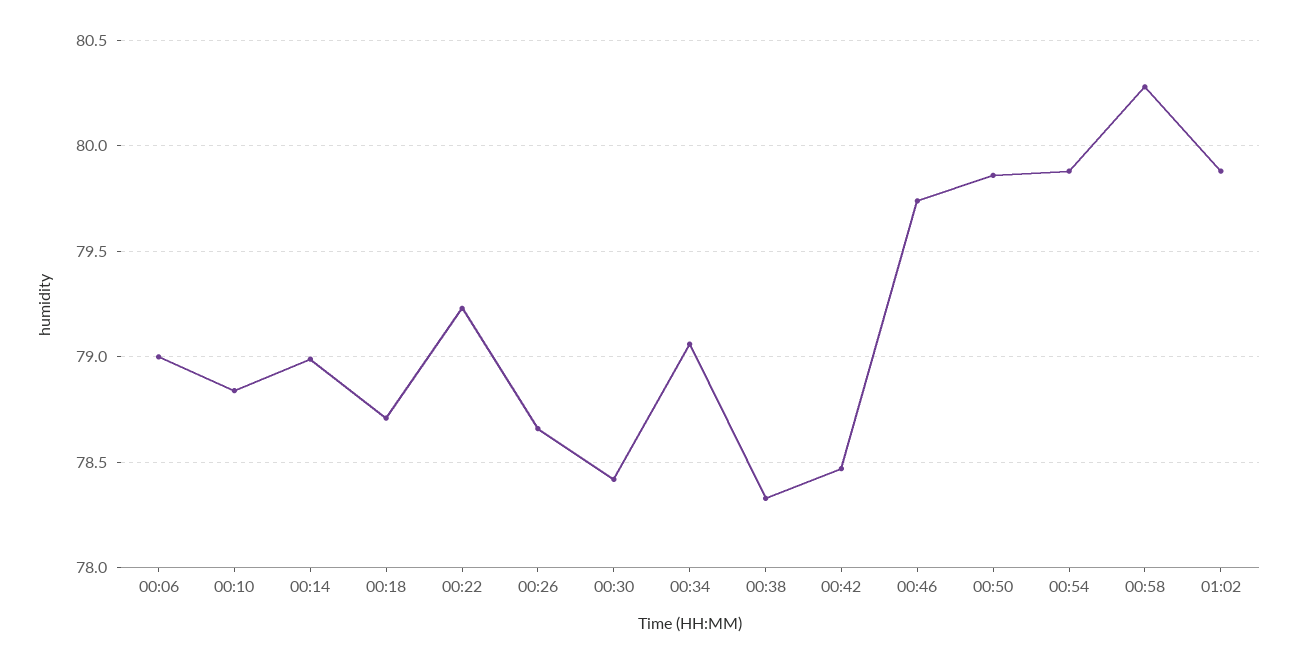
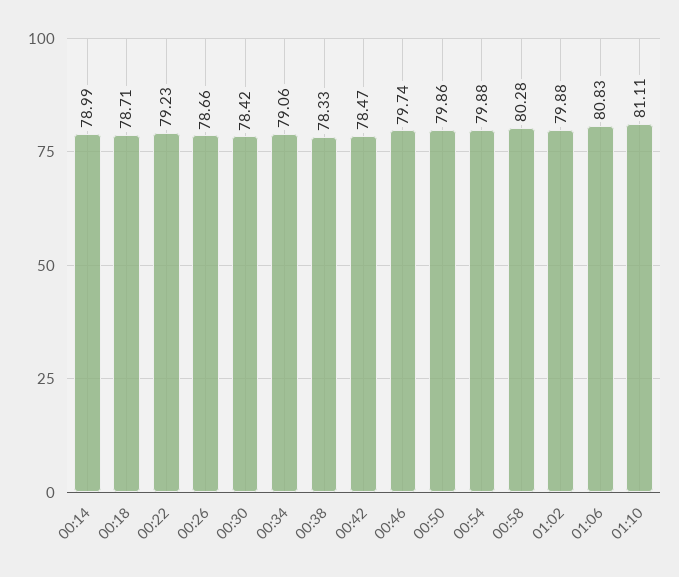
00:06: 79 -> none
00:10: 78.85 -> none
01:06: none -> 80.83
01:10: none -> 81.11

